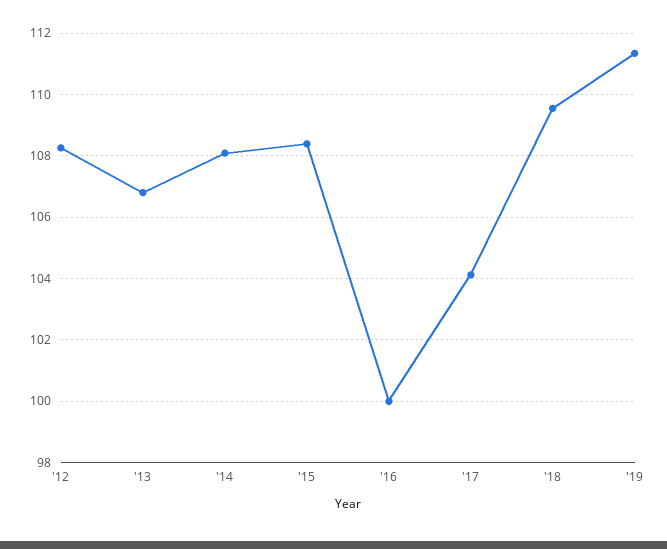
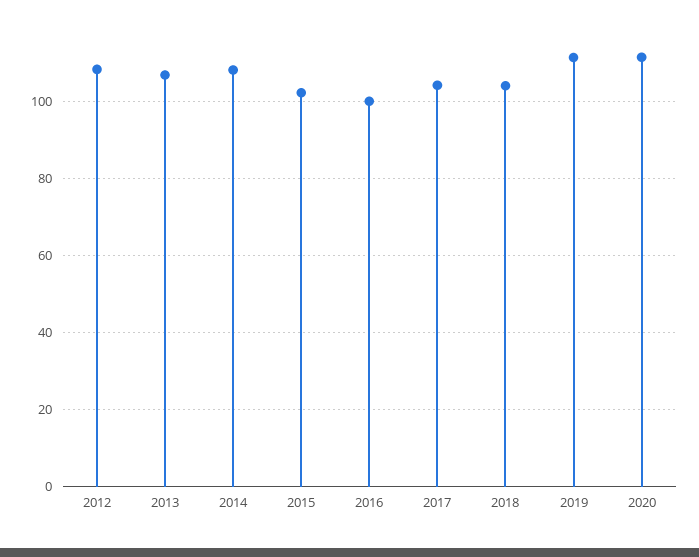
'15: 108.4 -> 102
'18: 109.6 -> 104
2020: none -> 112

